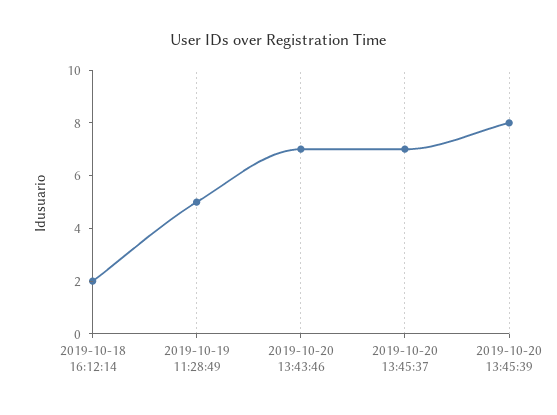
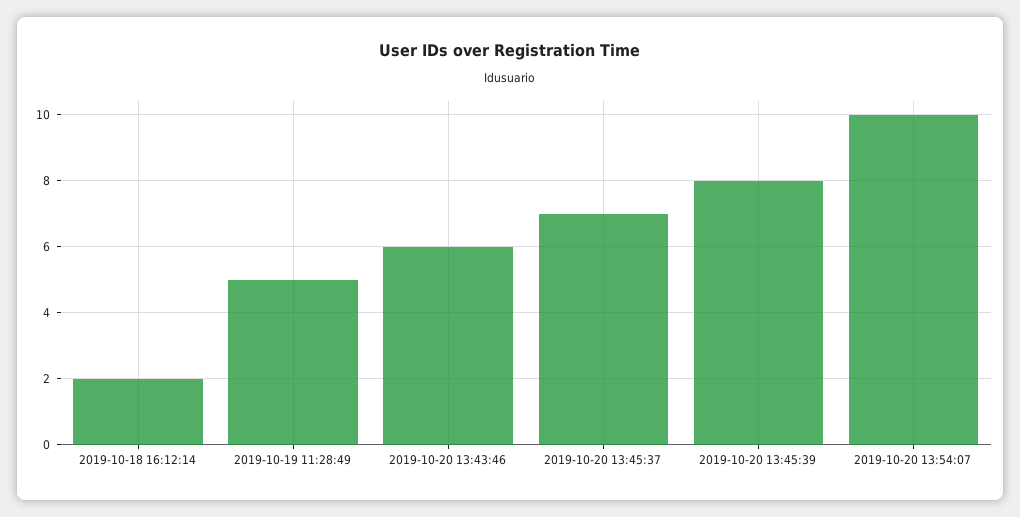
2019-10-20 13:43:46: 7 -> 6
2019-10-20 13:54:07: none -> 10

